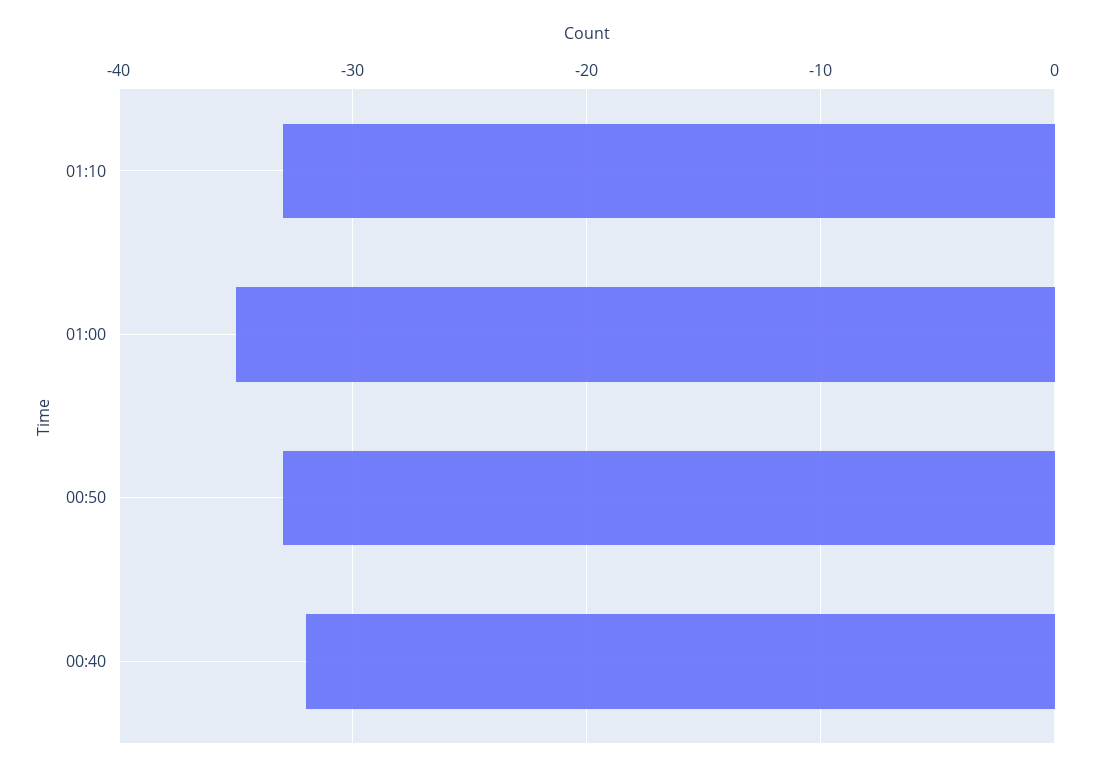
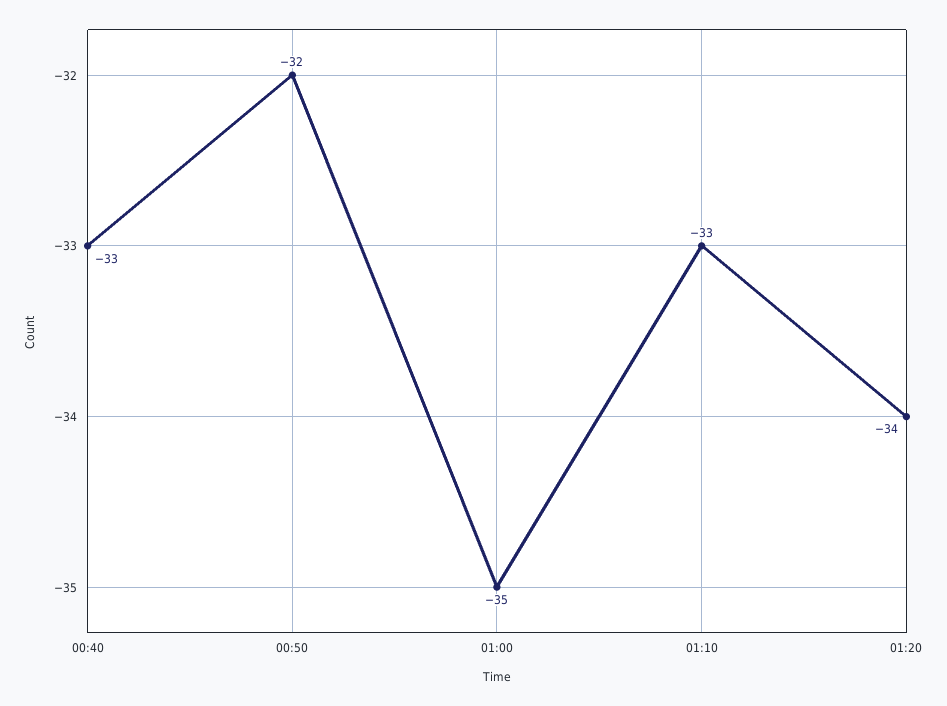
00:50: -33 -> -32
00:40: -32 -> -33
01:20: none -> -34

